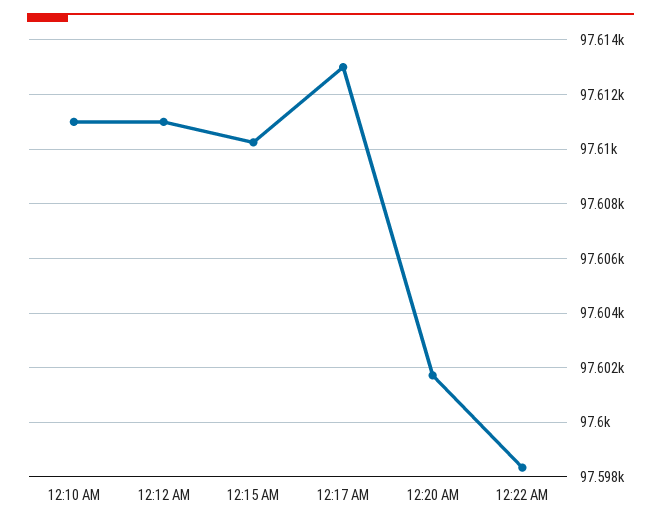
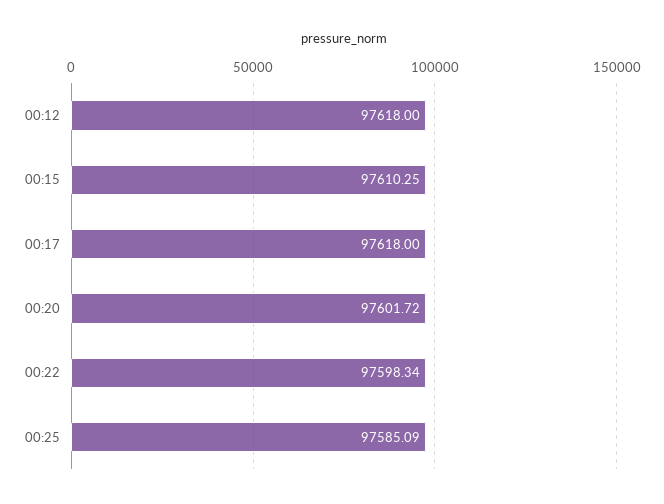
12:10 AM: 97611 -> none
12:12 AM: 97611 -> 97618
12:17 AM: 97613 -> 97618
00:25: none -> 97585.09

